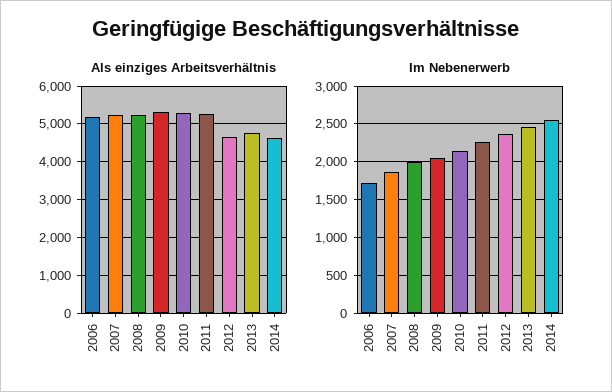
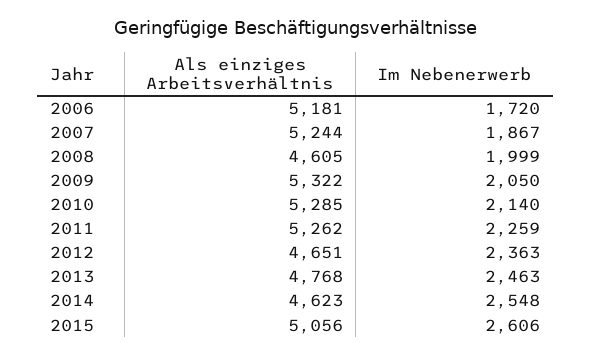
Als einziges Arbeitsverhältnis, 2008: 5200 -> 4605
Als einziges Arbeitsverhältnis, 2015: none -> 5056
Im Nebenerwerb, 2015: none -> 2606

